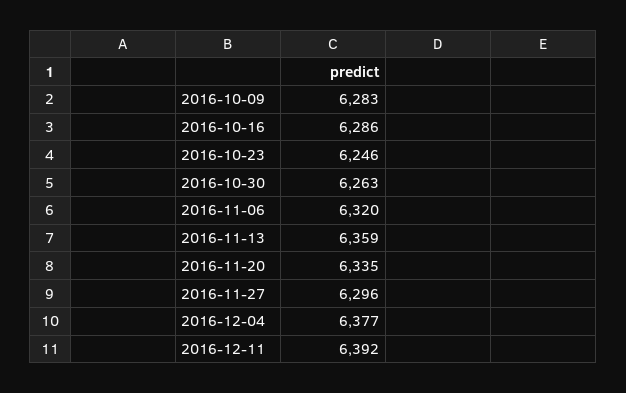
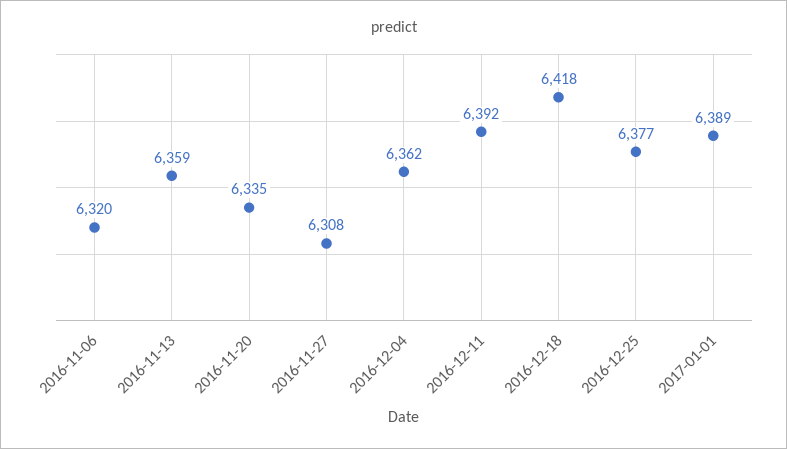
2016-10-09: 6283 -> none
2016-10-16: 6286 -> none
2016-10-23: 6246 -> none
2016-10-30: 6263 -> none
2016-11-27: 6296 -> 6308
2016-12-04: 6377 -> 6362
2016-12-18: none -> 6418
2016-12-25: none -> 6377
2017-01-01: none -> 6389

